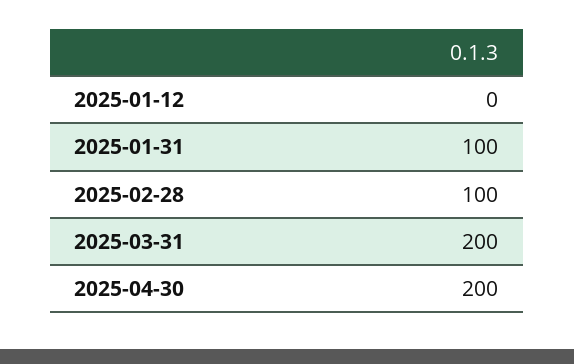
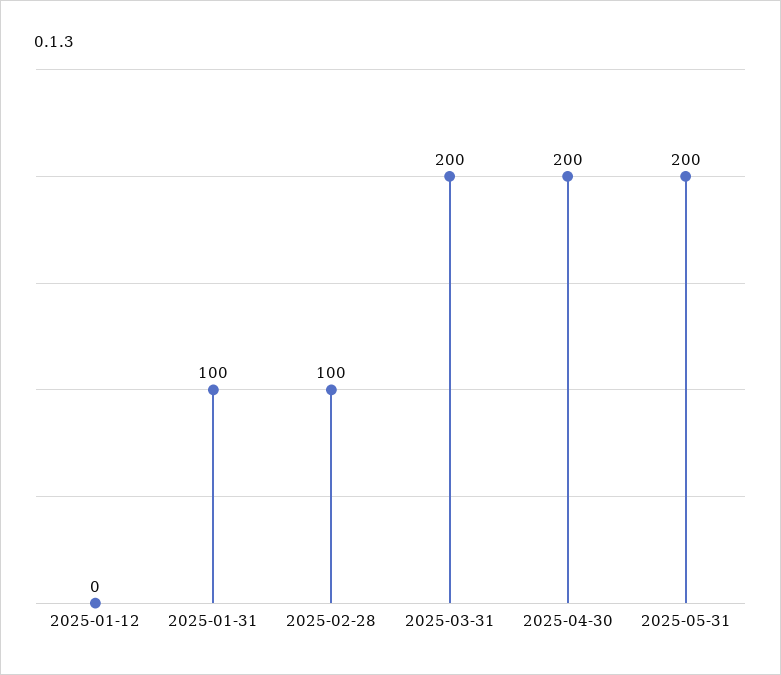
2025-05-31: none -> 200

